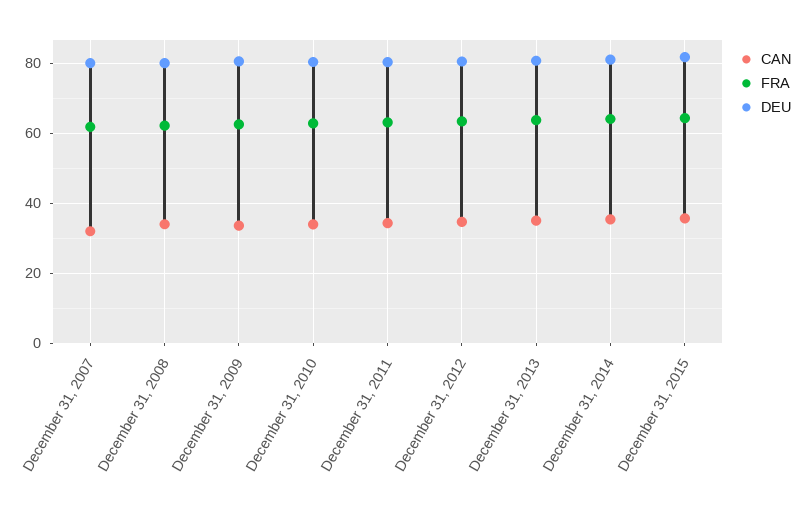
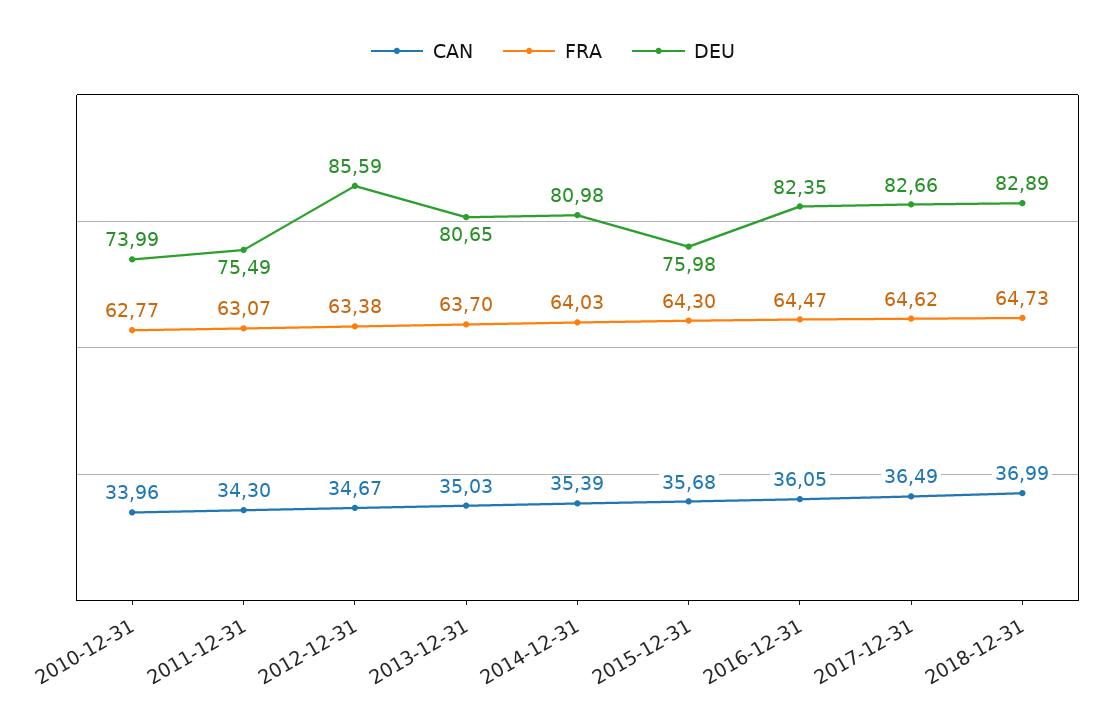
CAN, December 31, 2007: 32 -> none
FRA, December 31, 2007: 62 -> none
DEU, December 31, 2007: 80 -> none
CAN, December 31, 2008: 34 -> none
FRA, December 31, 2008: 62 -> none
DEU, December 31, 2008: 80 -> none
CAN, December 31, 2009: 34 -> none
FRA, December 31, 2009: 62 -> none
DEU, December 31, 2009: 80 -> none
DEU, December 31, 2010: 80 -> 73.99
DEU, December 31, 2011: 80 -> 75.49
DEU, December 31, 2012: 80 -> 85.59
DEU, December 31, 2015: 82 -> 75.98
CAN, 2016-12-31: none -> 36.05
FRA, 2016-12-31: none -> 64.47
DEU, 2016-12-31: none -> 82.35
CAN, 2017-12-31: none -> 36.49
FRA, 2017-12-31: none -> 64.62
DEU, 2017-12-31: none -> 82.66
CAN, 2018-12-31: none -> 36.99
FRA, 2018-12-31: none -> 64.73
DEU, 2018-12-31: none -> 82.89

